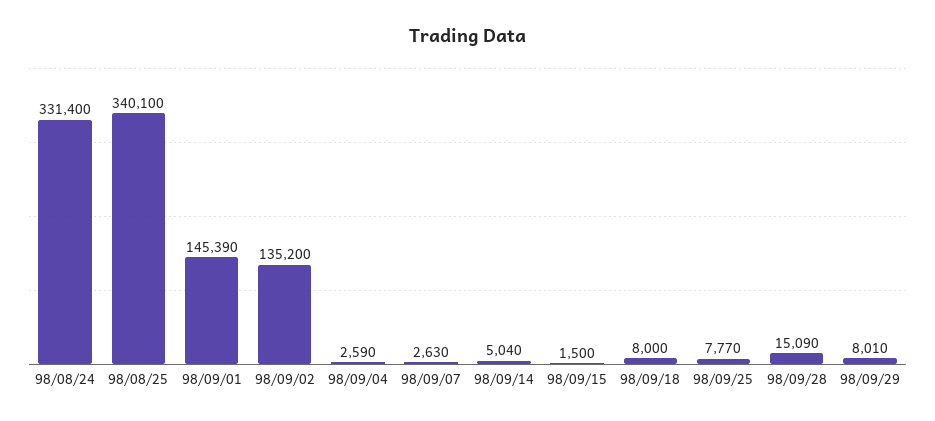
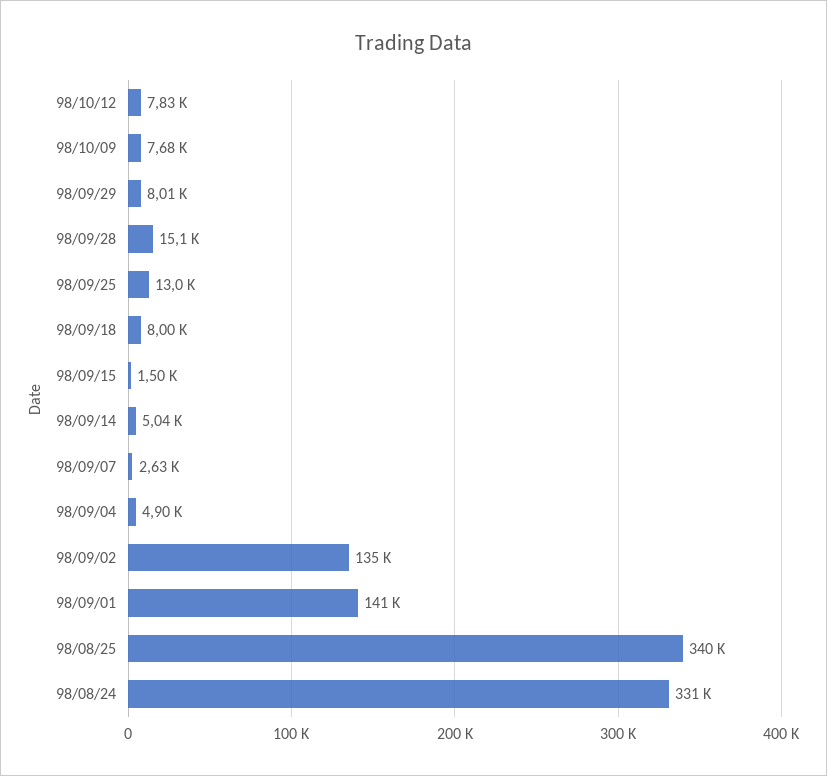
98/09/01: 145390 -> 141000
98/09/04: 2590 -> 4900
98/09/25: 7770 -> 13000
98/10/12: none -> 7830
98/10/09: none -> 7680

